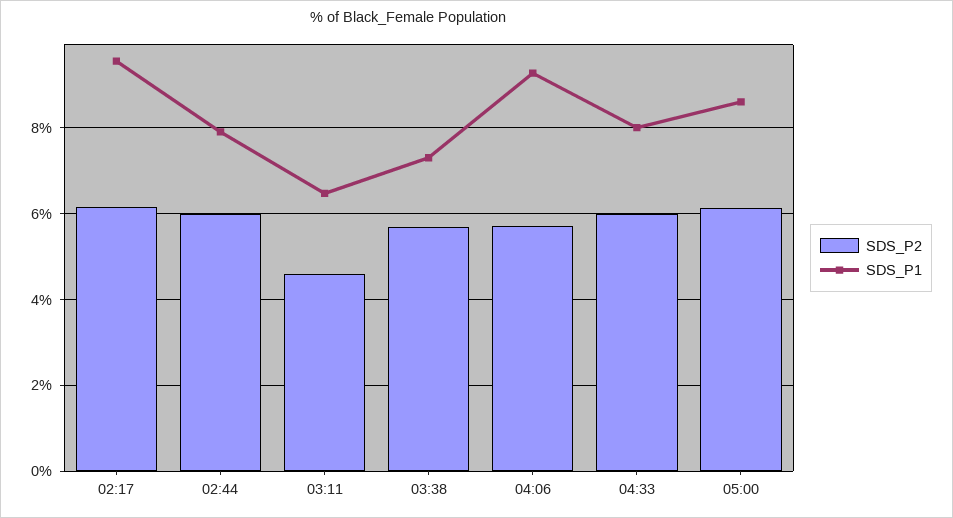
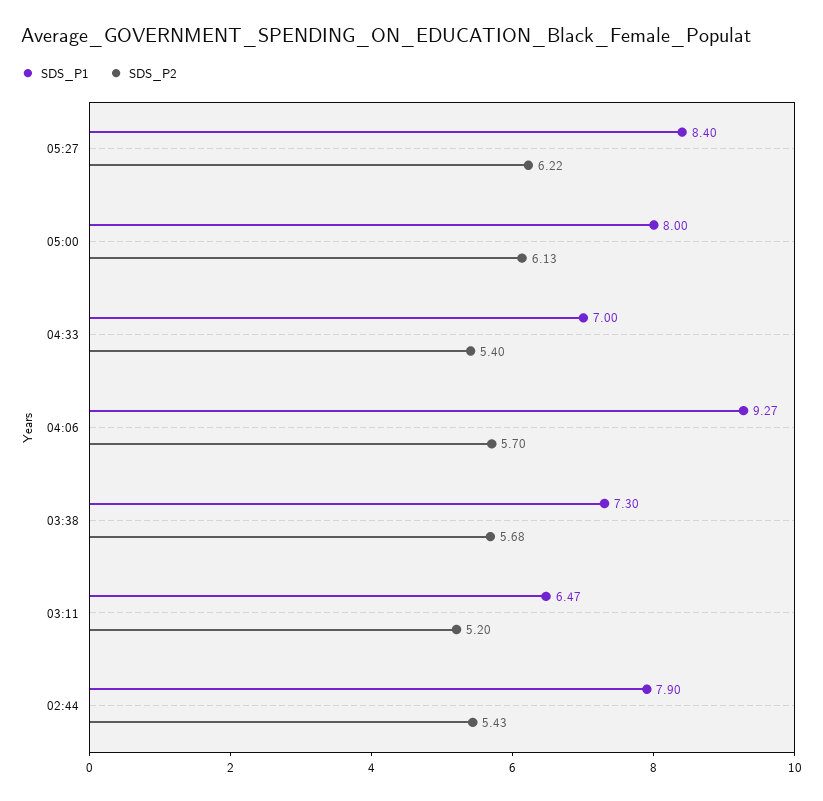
SDS_P2, 02:17: 6.2 -> none
SDS_P1, 02:17: 9.6 -> none
SDS_P2, 02:44: 6 -> 5.43
SDS_P2, 03:11: 4.6 -> 5.2
SDS_P2, 04:33: 6 -> 5.4
SDS_P1, 04:33: 8 -> 7
SDS_P1, 05:00: 8.6 -> 8
SDS_P1, 05:27: none -> 8.4
SDS_P2, 05:27: none -> 6.22

